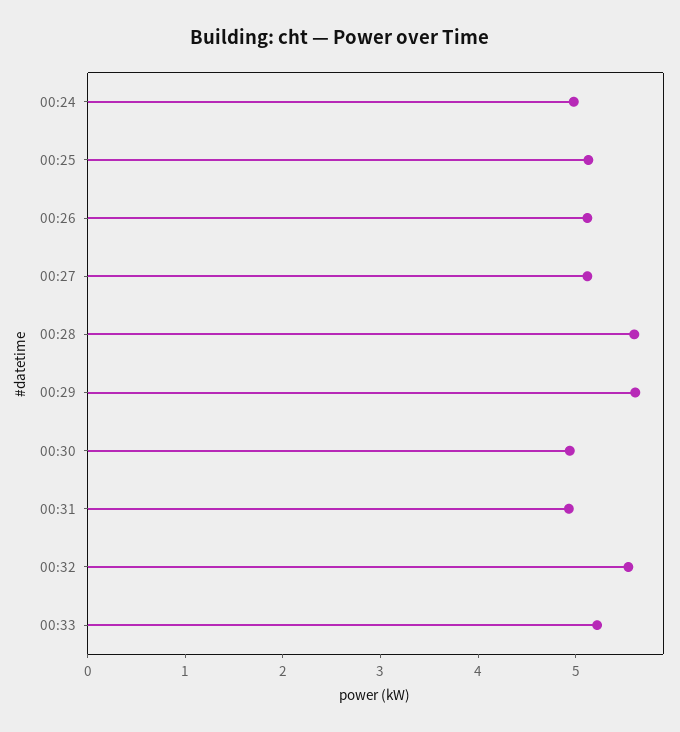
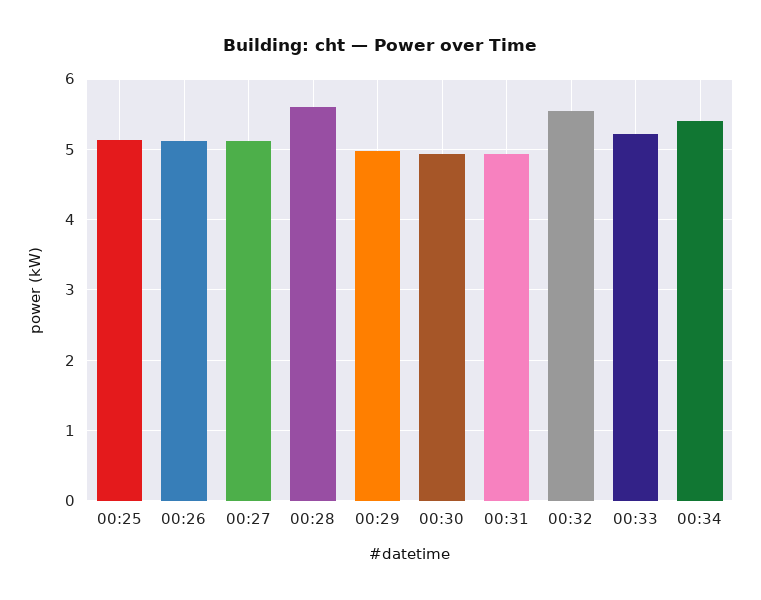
00:24: 5 -> none
00:29: 5.6 -> 5
00:34: none -> 5.4

